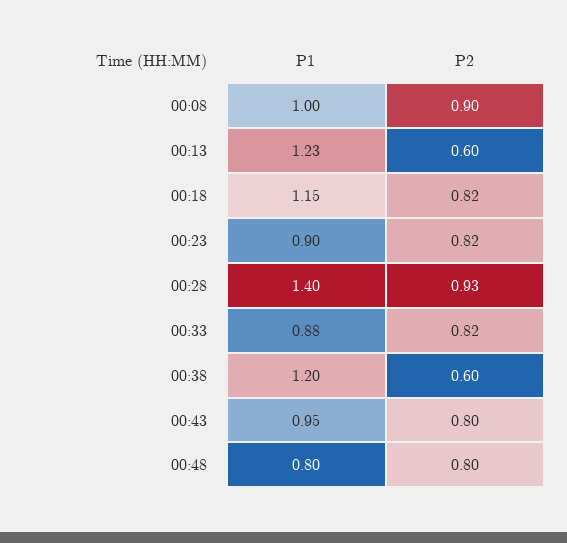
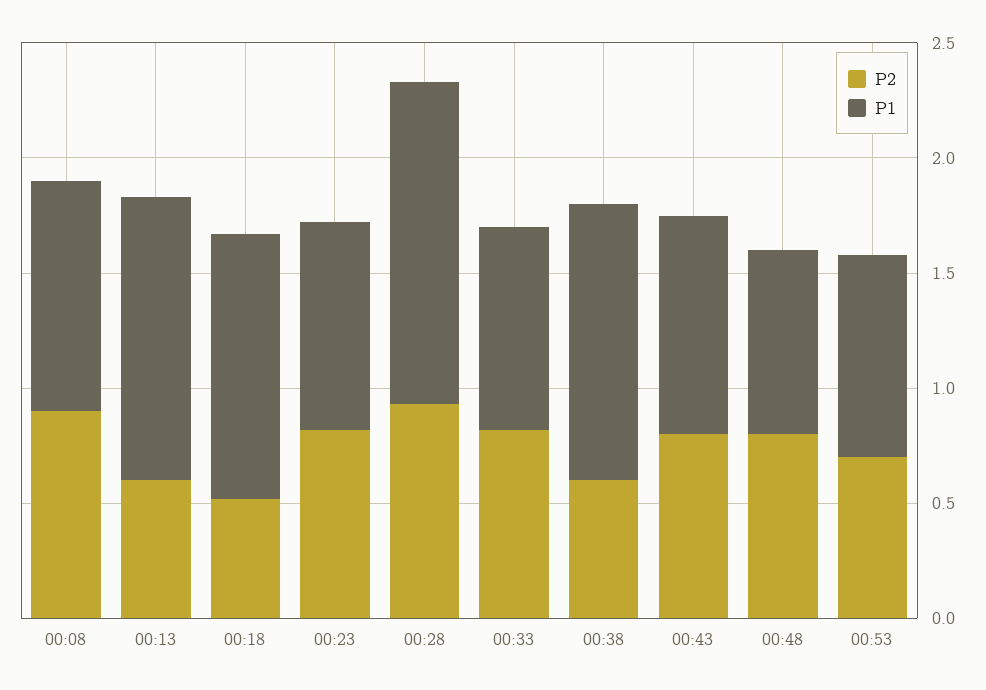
P2, 00:18: 0.82 -> 0.5
P2, 00:53: none -> 0.7
P1, 00:53: none -> 0.9

